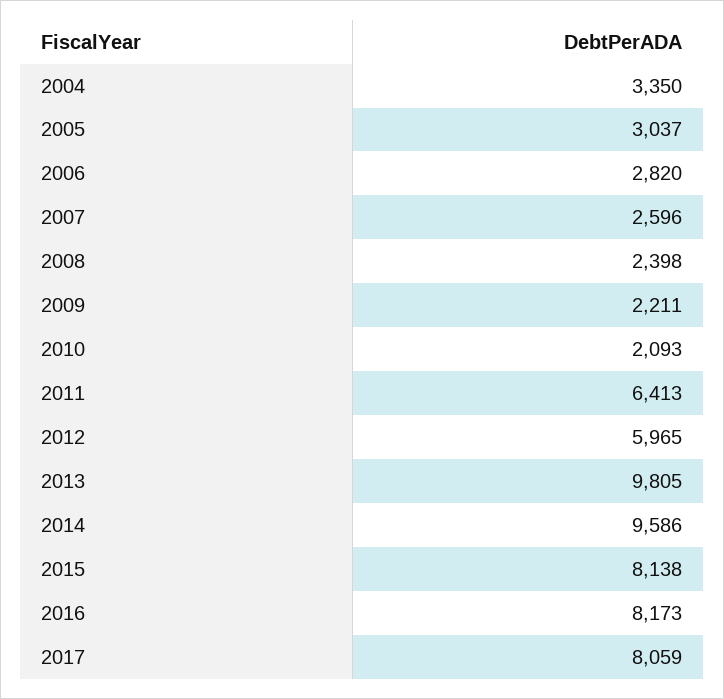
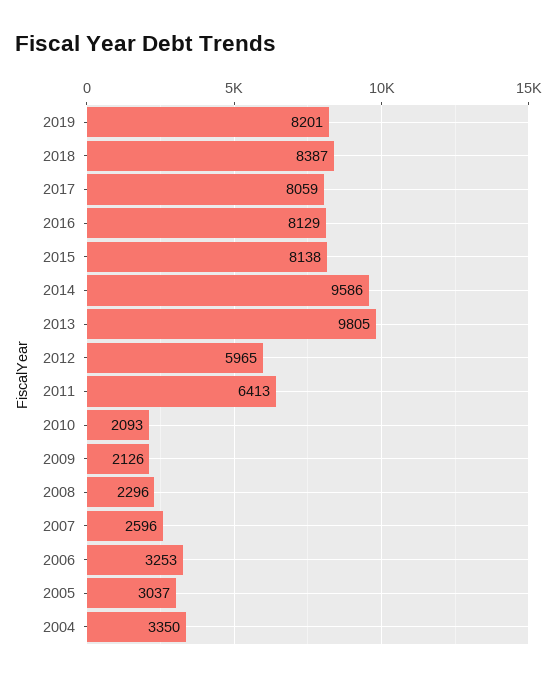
2006: 2820 -> 3253
2008: 2398 -> 2296
2009: 2211 -> 2126
2016: 8173 -> 8129
2019: none -> 8201
2018: none -> 8387

